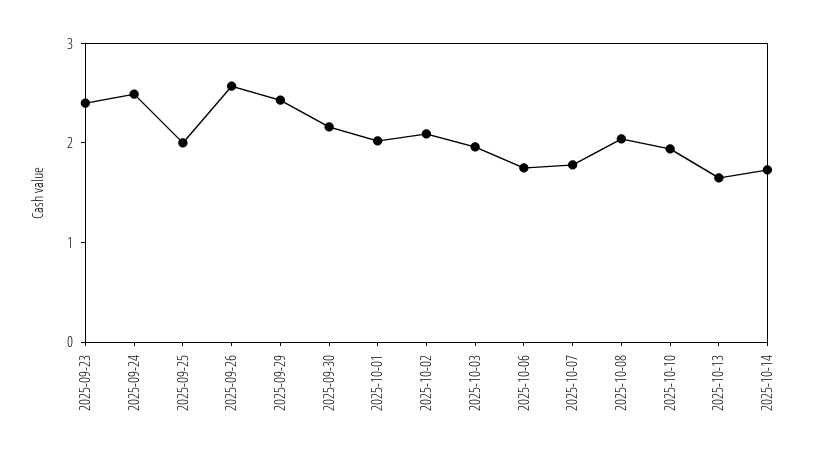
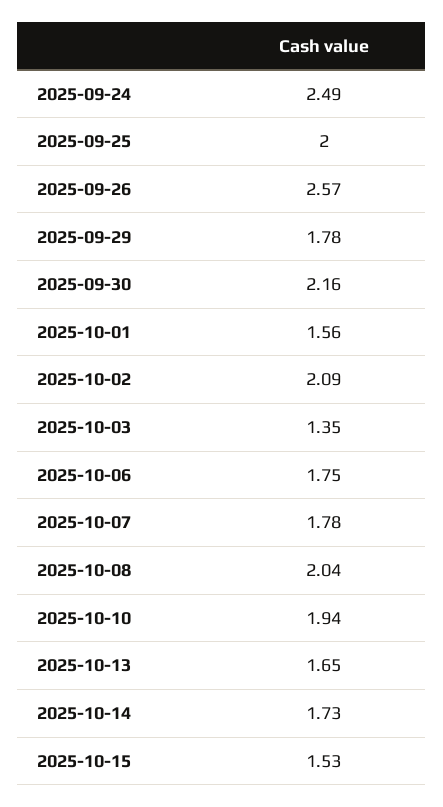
2025-09-23: 2.4 -> none
2025-09-29: 2.4 -> 1.78
2025-10-01: 2 -> 1.56
2025-10-03: 2 -> 1.35
2025-10-15: none -> 1.53

